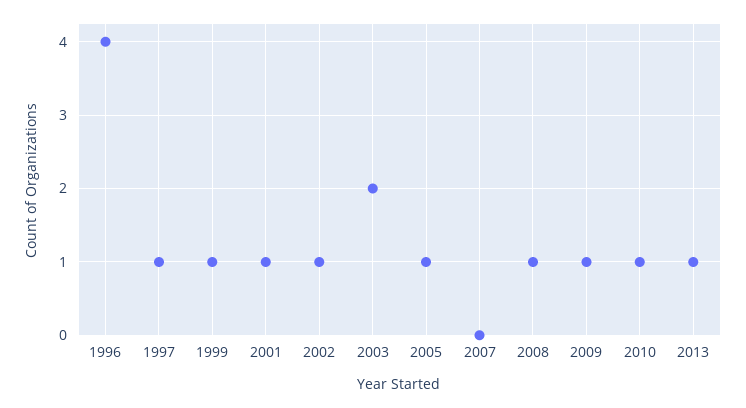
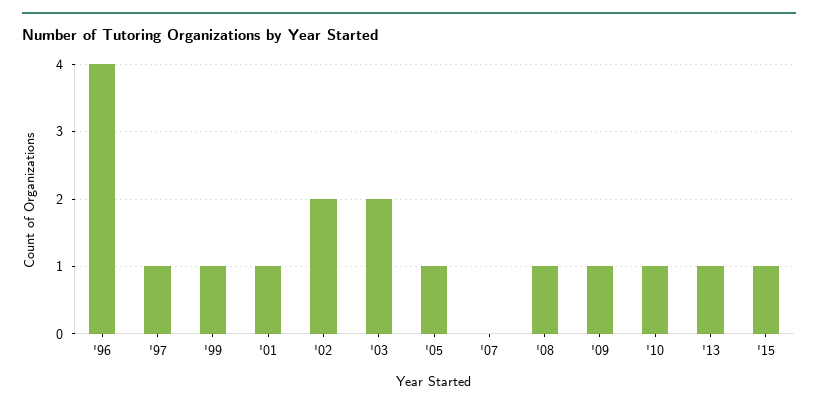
2002: 1 -> 2
'15: none -> 1

